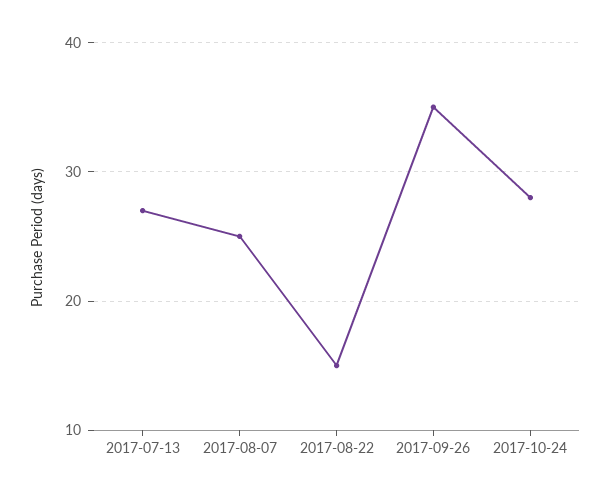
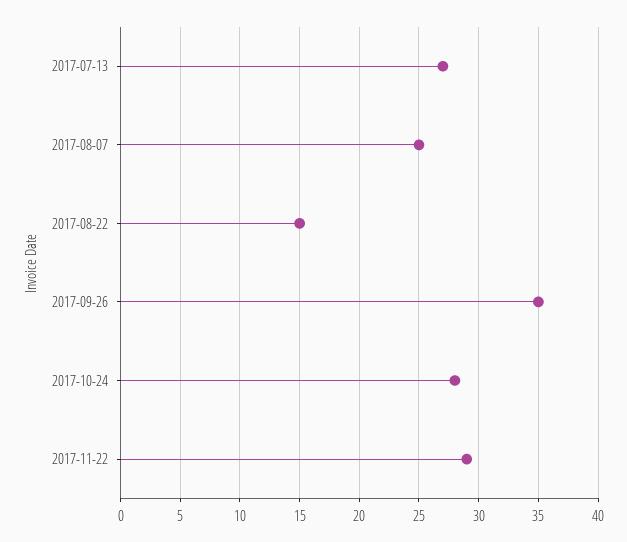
2017-11-22: none -> 29

